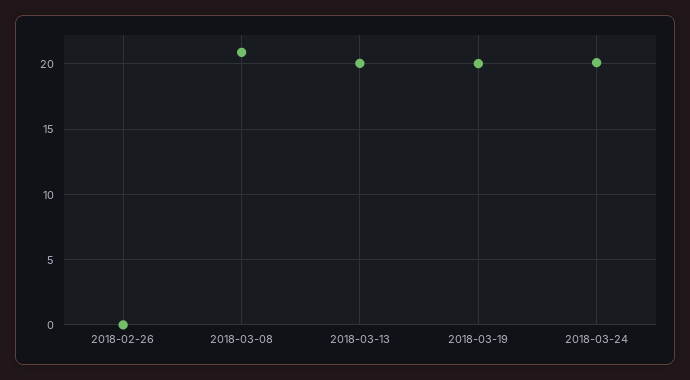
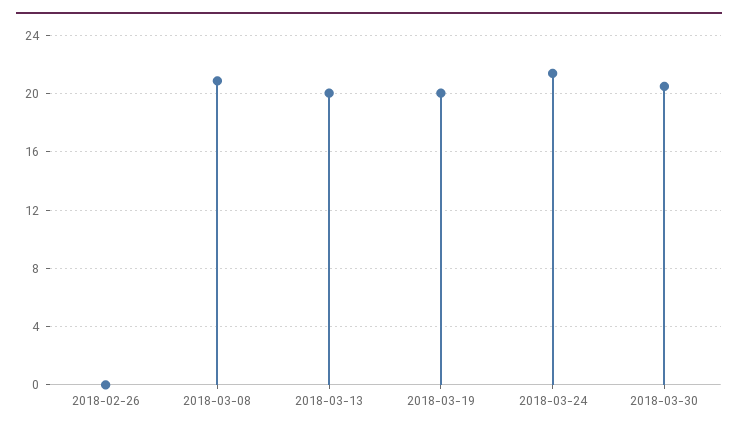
2018-03-24: 20 -> 21.5
2018-03-30: none -> 20.5

